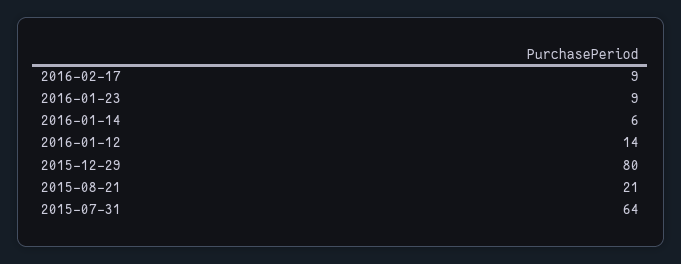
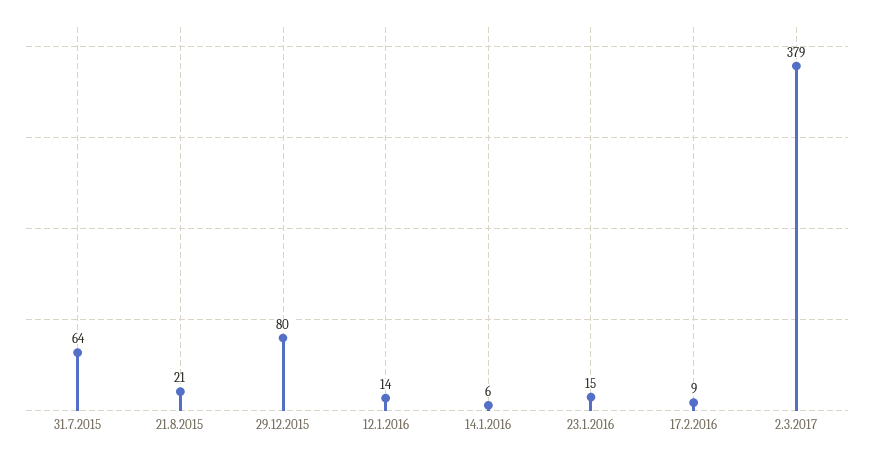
2016-01-23: 9 -> 15
2.3.2017: none -> 379

